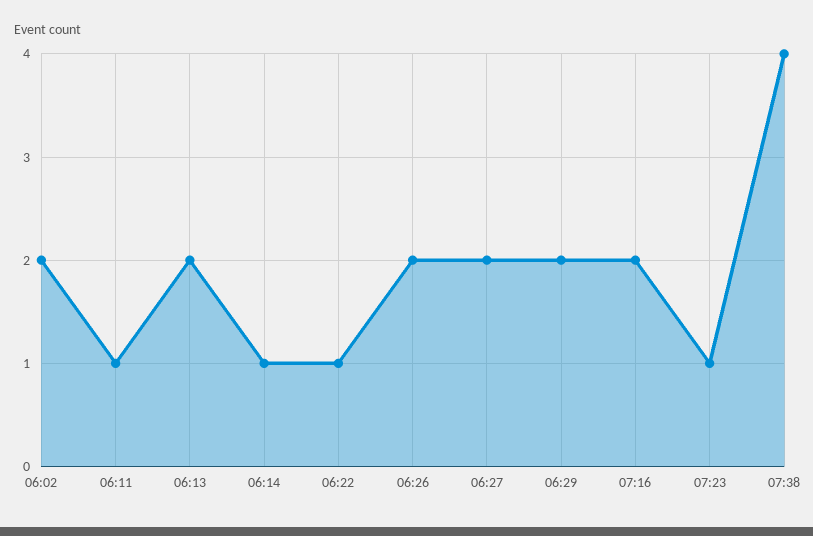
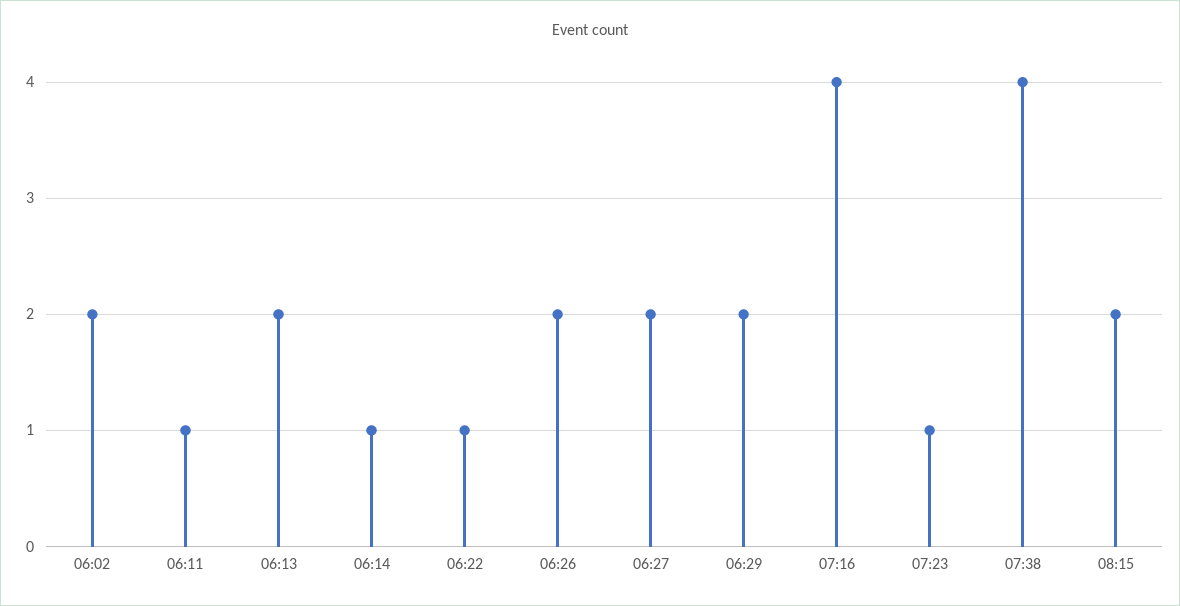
07:16: 2 -> 4
08:15: none -> 2

